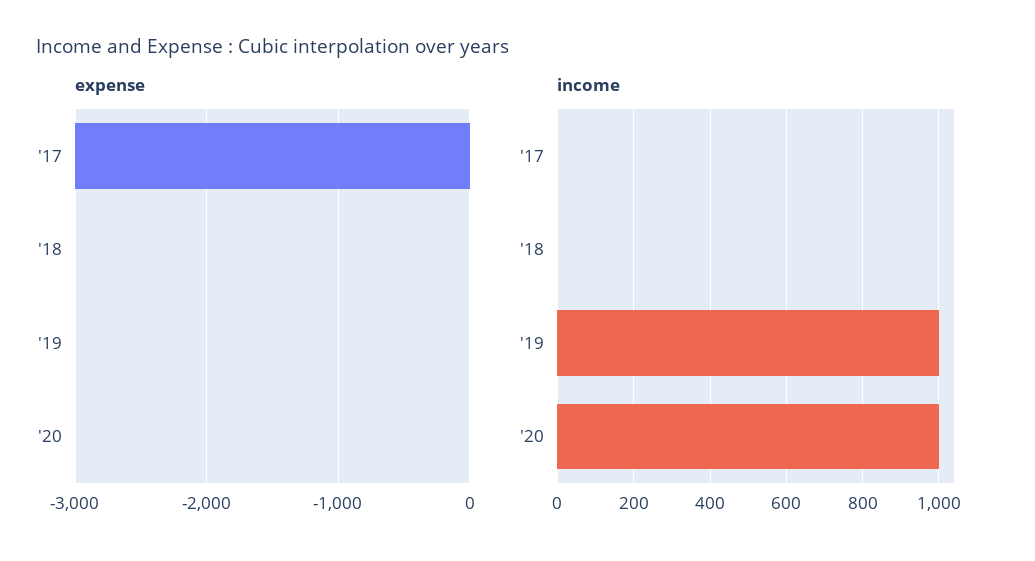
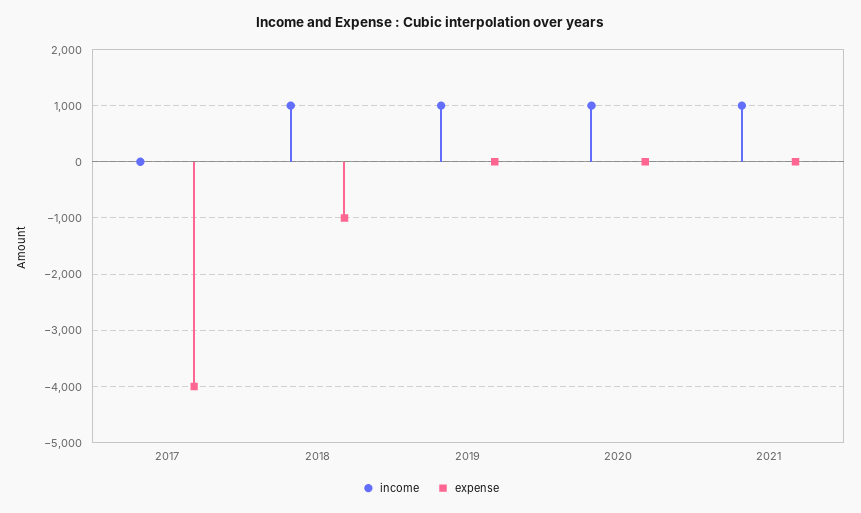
expense, '17: -3000 -> -4000
expense, '18: 0 -> -1000
income, '18: 0 -> 1000
income, 2021: none -> 1000
expense, 2021: none -> 0

